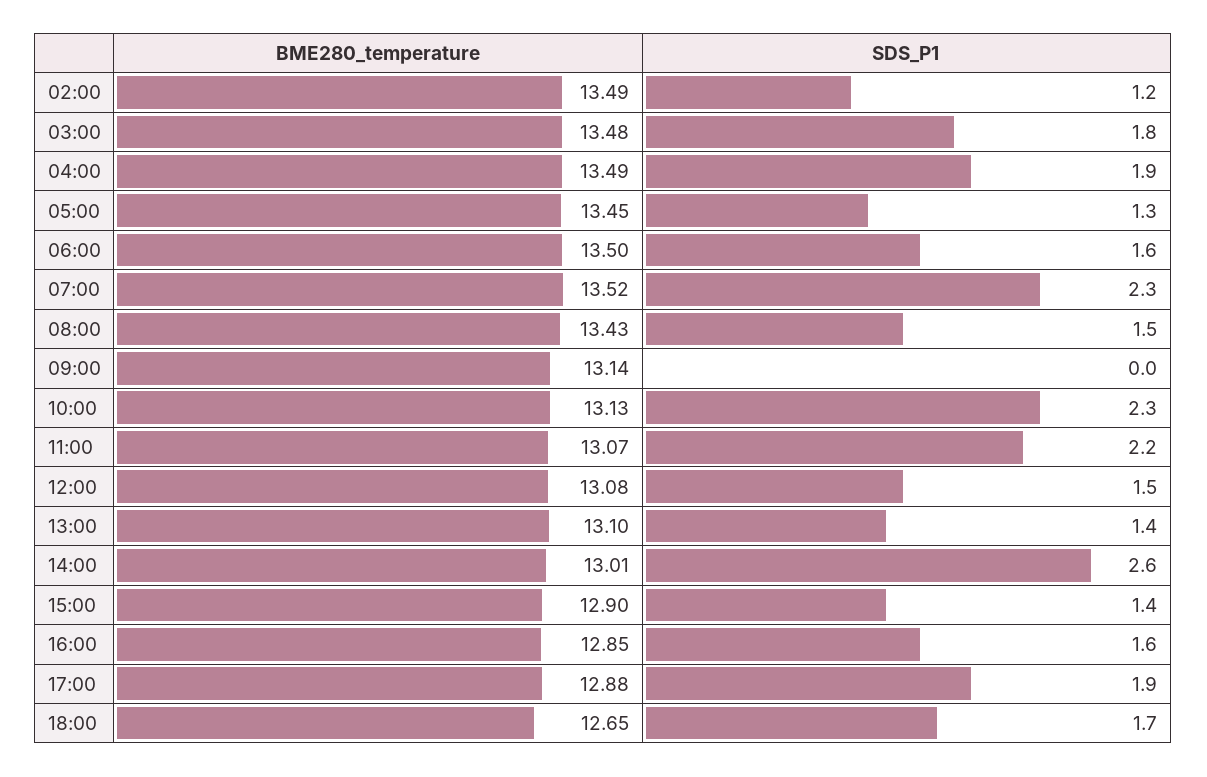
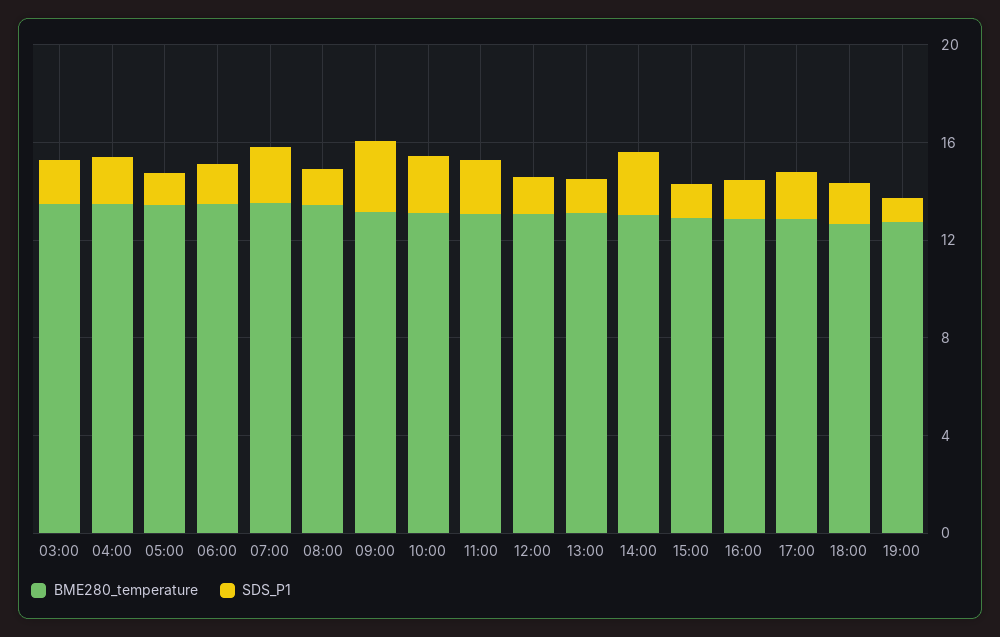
BME280_temperature, 02:00: 13.49 -> none
SDS_P1, 02:00: 1.2 -> none
SDS_P1, 09:00: 0 -> 3
BME280_temperature, 19:00: none -> 13
SDS_P1, 19:00: none -> 1

